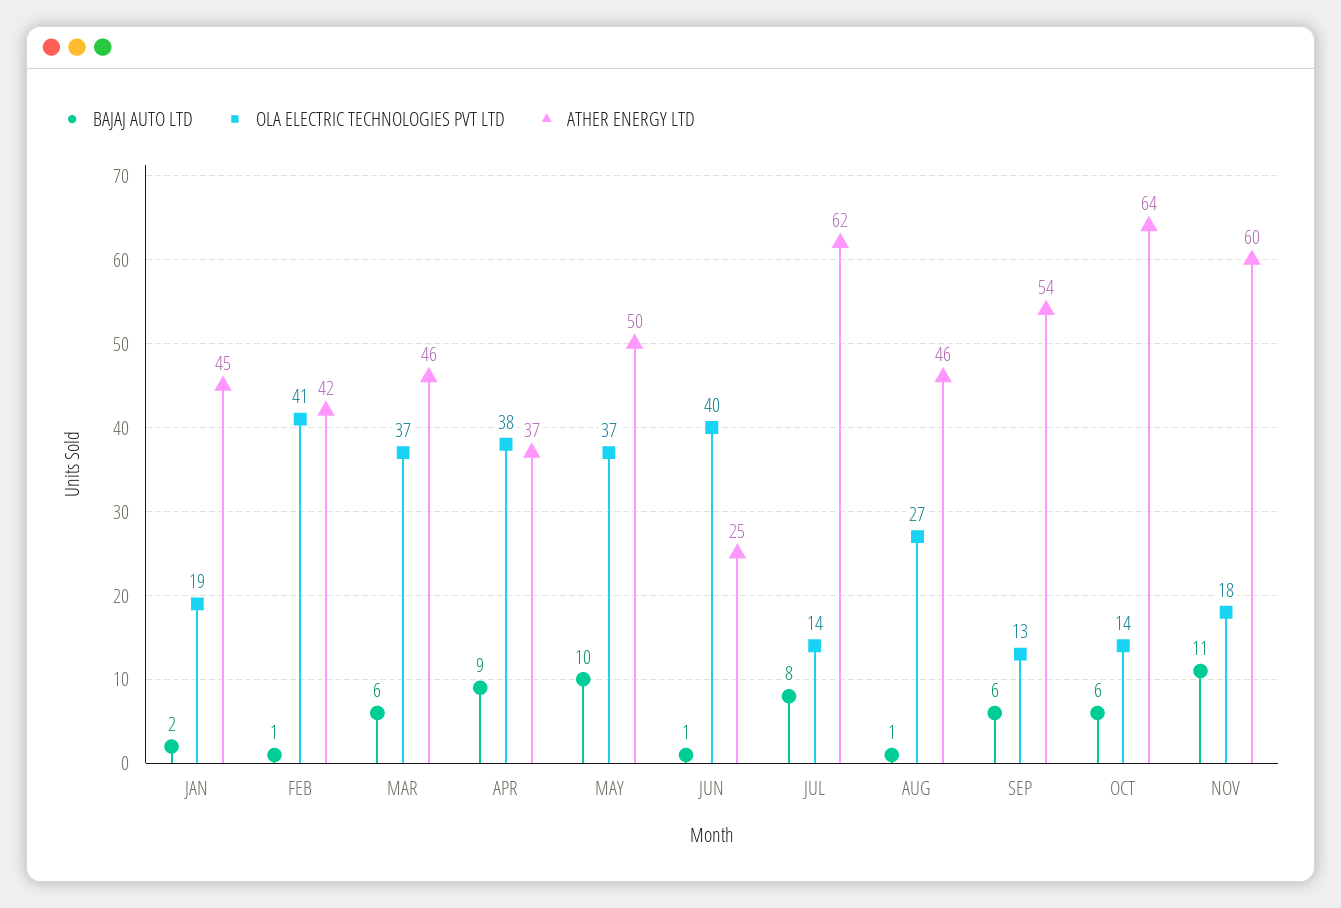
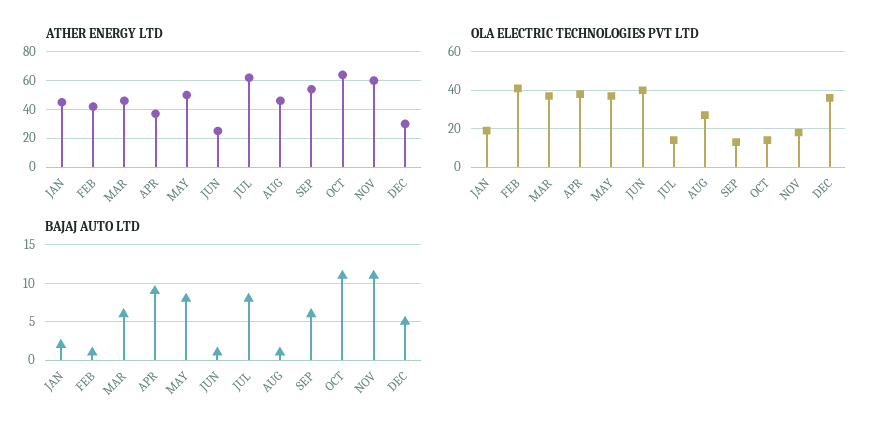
BAJAJ AUTO LTD, MAY: 10 -> 8
BAJAJ AUTO LTD, OCT: 6 -> 11
ATHER ENERGY LTD, DEC: none -> 30
OLA ELECTRIC TECHNOLOGIES PVT LTD, DEC: none -> 35
BAJAJ AUTO LTD, DEC: none -> 5

